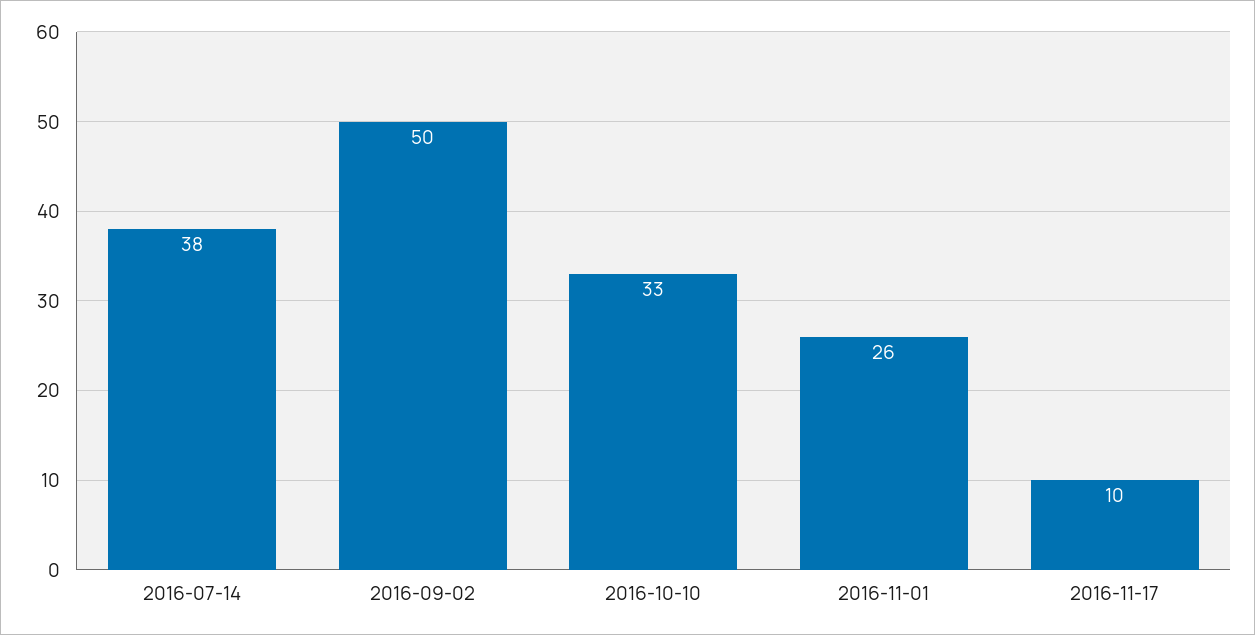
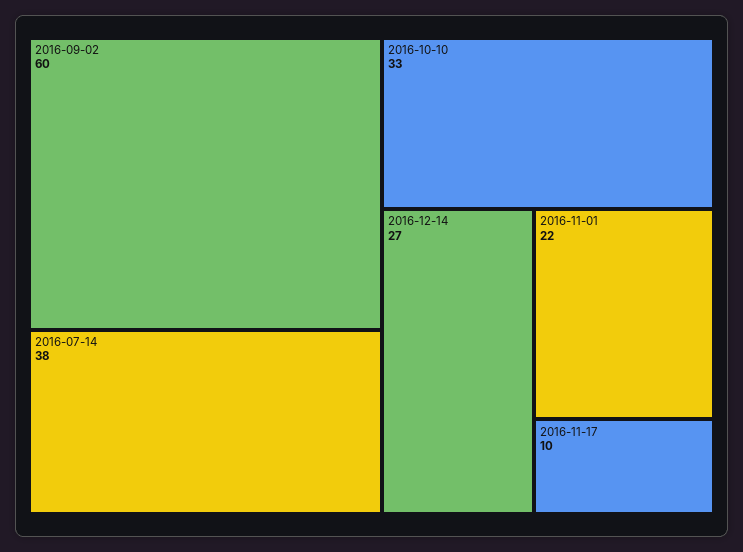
2016-09-02: 50 -> 60
2016-11-01: 26 -> 22
2016-12-14: none -> 27

